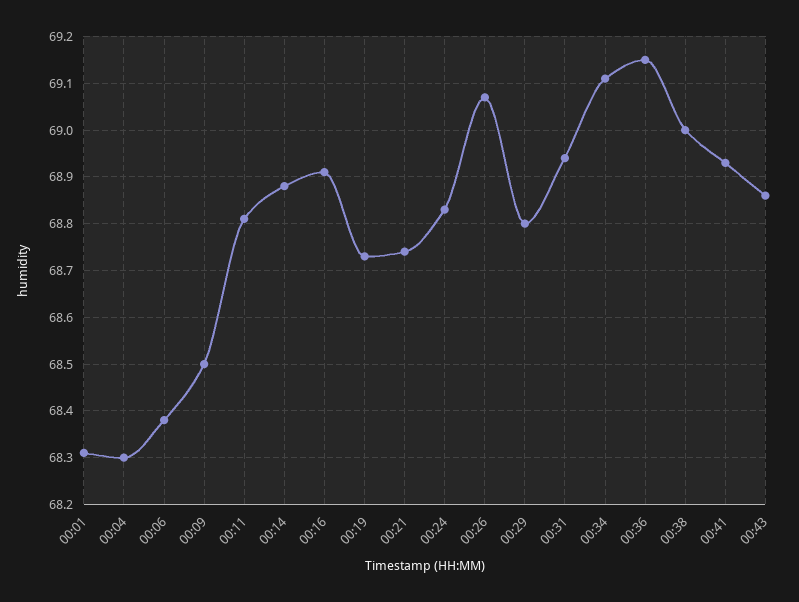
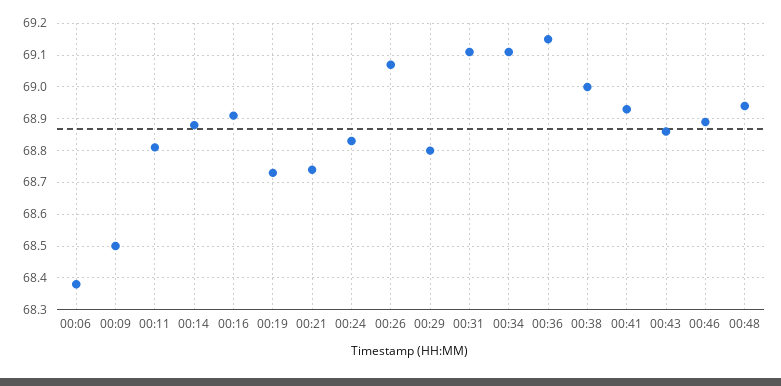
00:01: 68.3 -> none
00:04: 68.3 -> none
00:31: 68.95 -> 69.1
00:46: none -> 68.9
00:48: none -> 68.95

